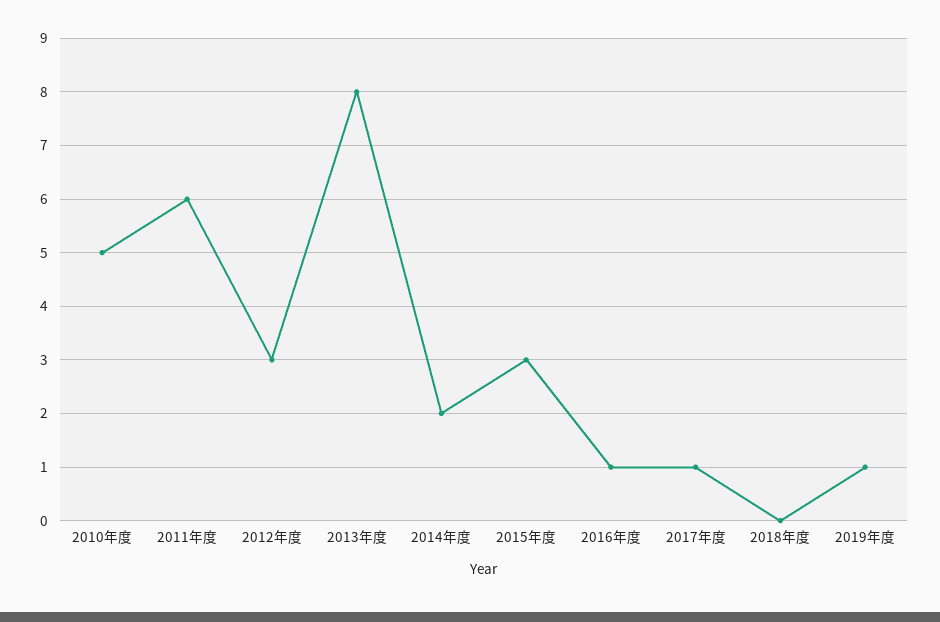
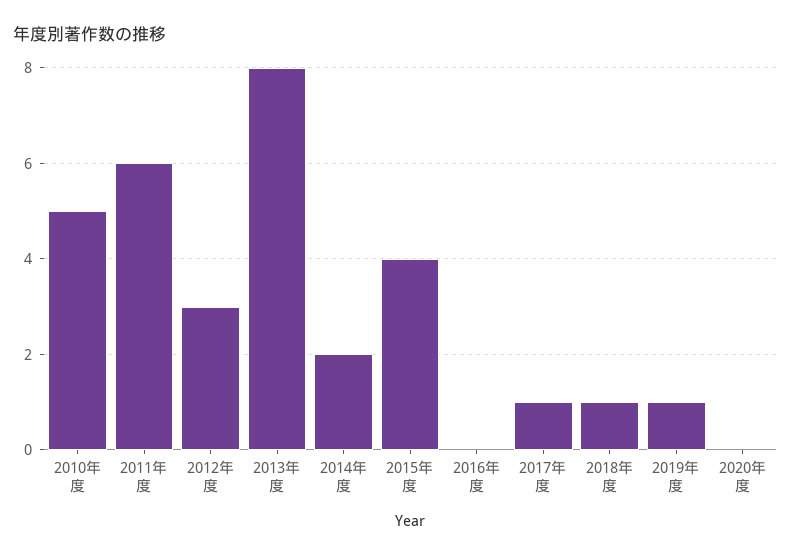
2015年度: 3 -> 4
2016年度: 1 -> 0
2018年度: 0 -> 1
2020年度: none -> 0

